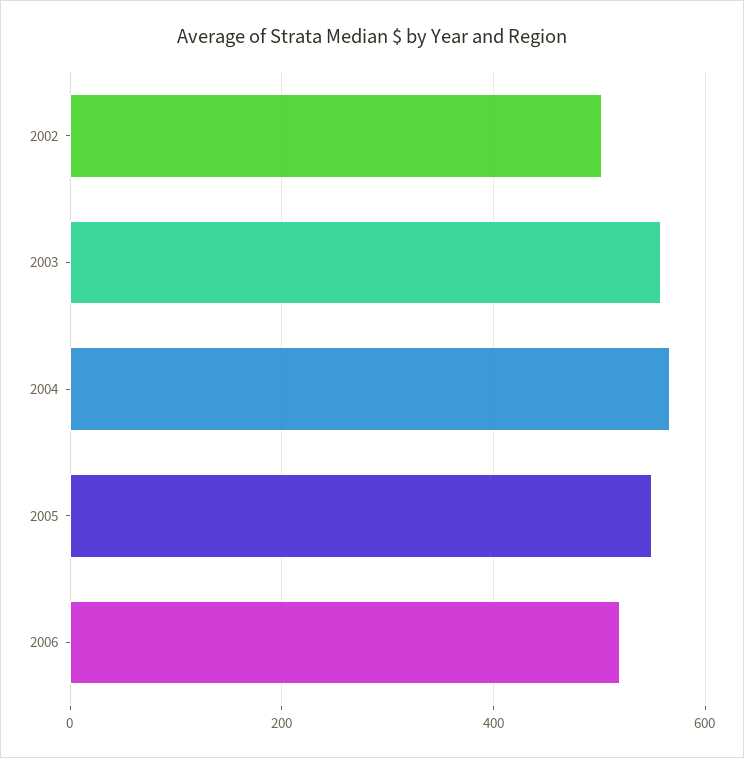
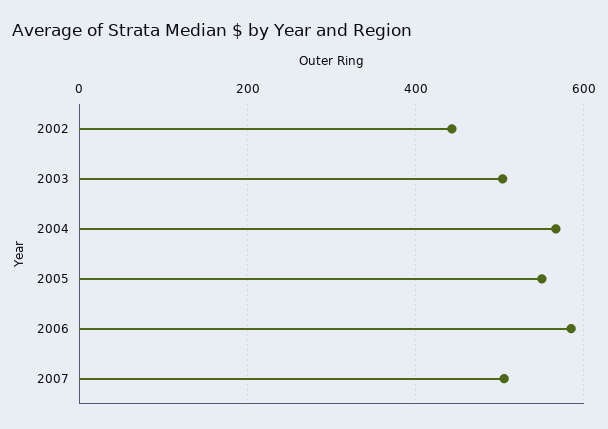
2002: 500 -> 440
2003: 560 -> 500
2006: 520 -> 580
2007: none -> 500

